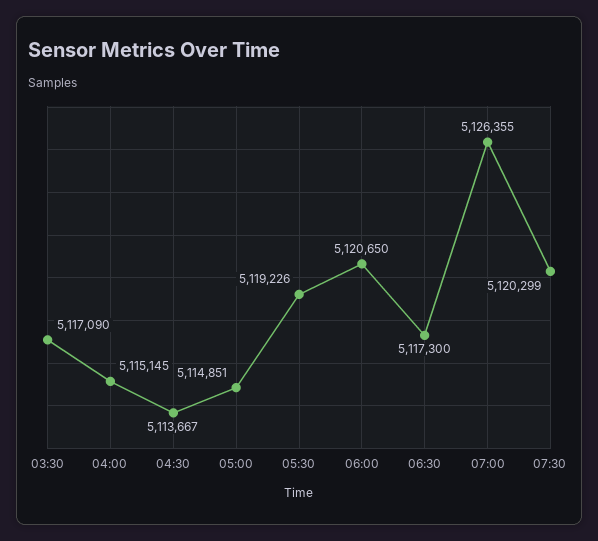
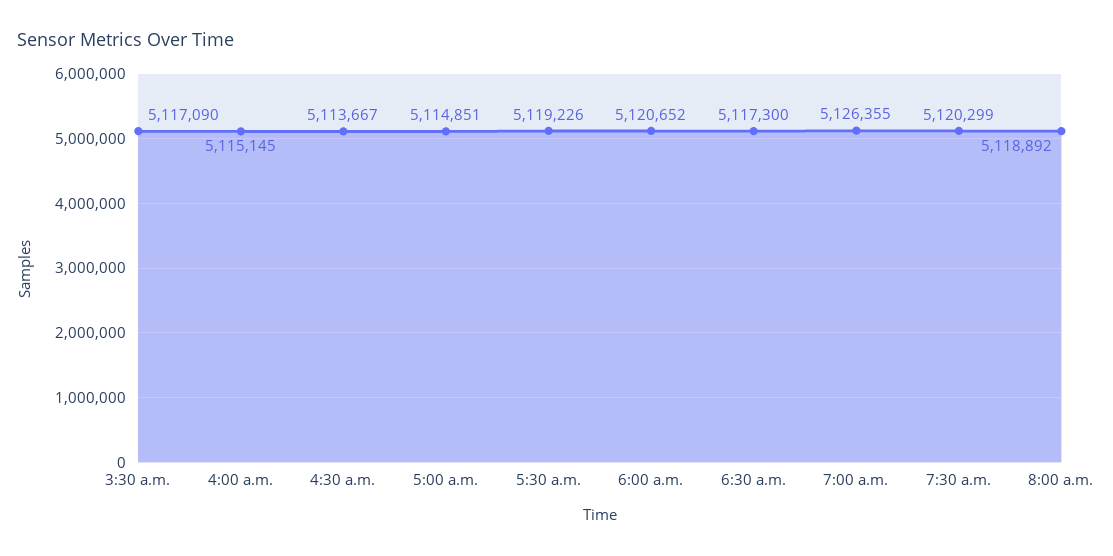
06:00: 5120650 -> 5120652
8:00 a.m.: none -> 5118892

